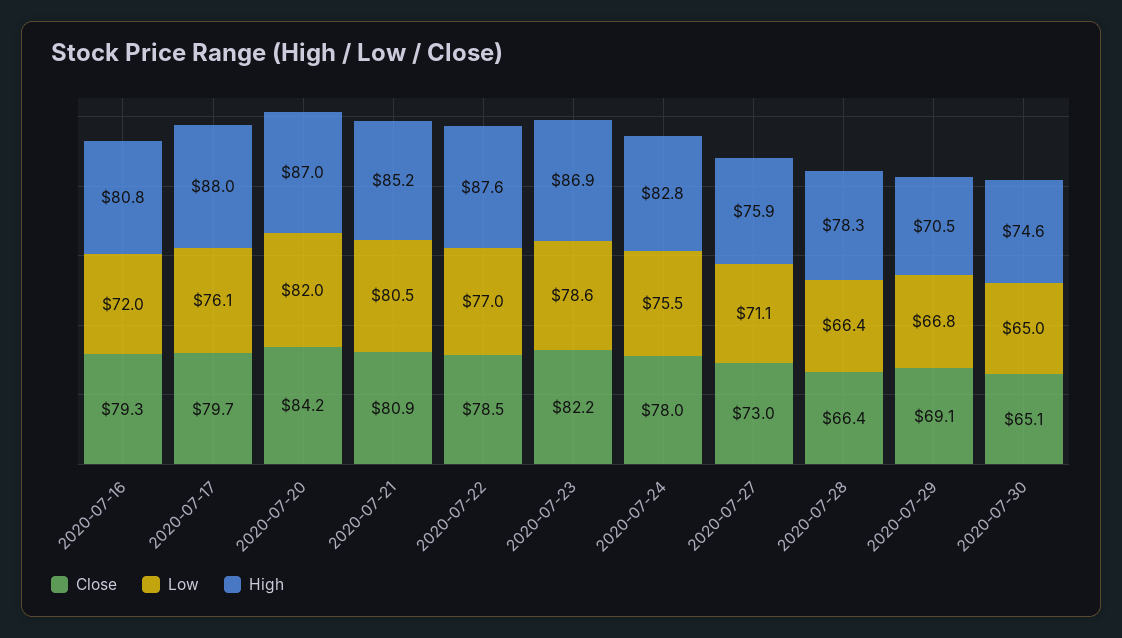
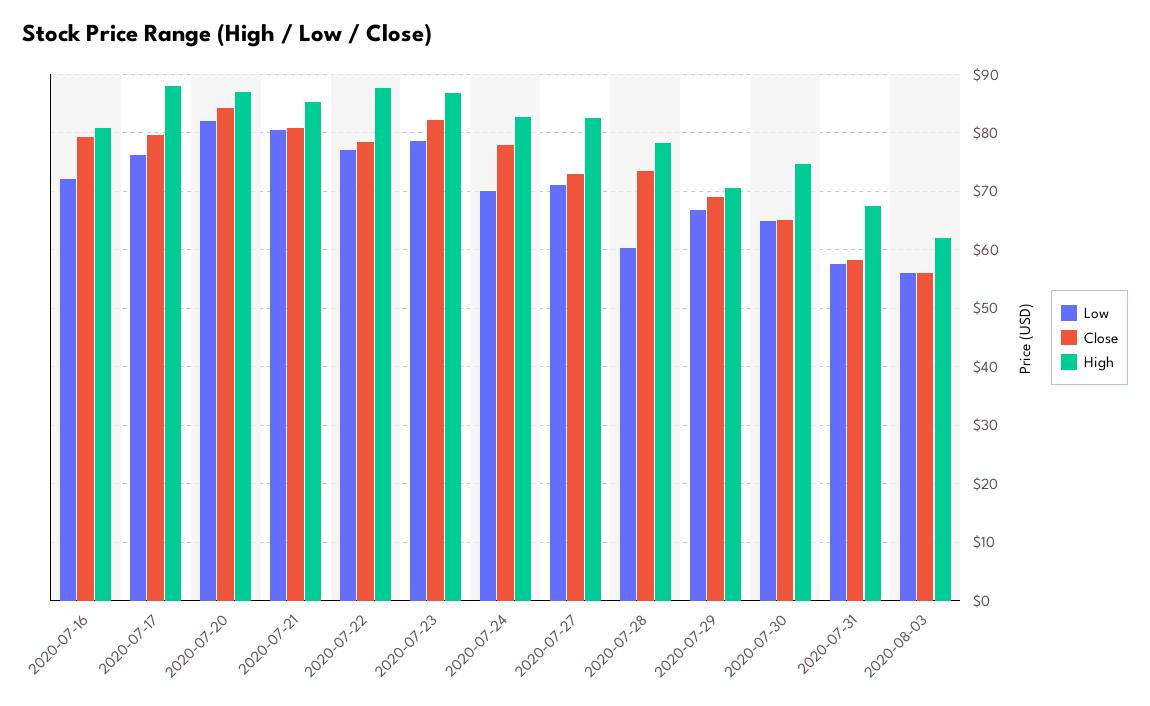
Low, 2020-07-24: 75.5 -> 70
High, 2020-07-27: 75.9 -> 82
Close, 2020-07-28: 66.4 -> 74
Low, 2020-07-28: 66.4 -> 60
Low, 2020-07-31: none -> 58
Close, 2020-07-31: none -> 58
High, 2020-07-31: none -> 68
Low, 2020-08-03: none -> 56
Close, 2020-08-03: none -> 56
High, 2020-08-03: none -> 62

